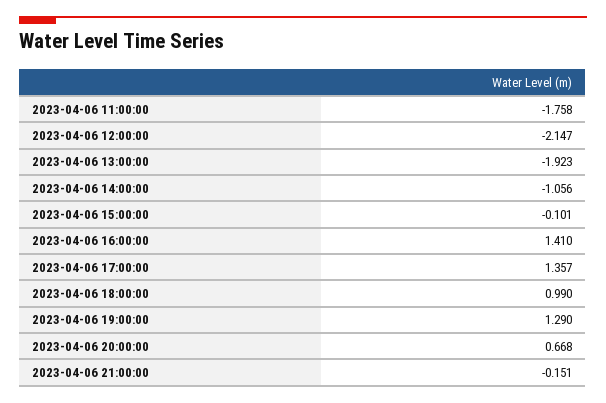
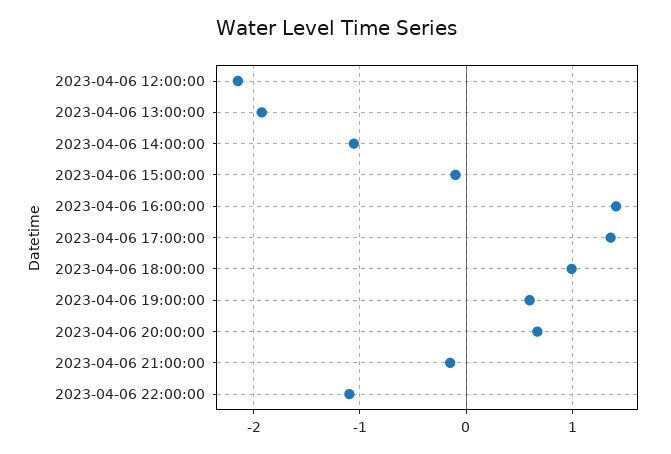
2023-04-06 11:00:00: -1.758 -> none
2023-04-06 19:00:00: 1.29 -> 0.6
2023-04-06 22:00:00: none -> -1.1

